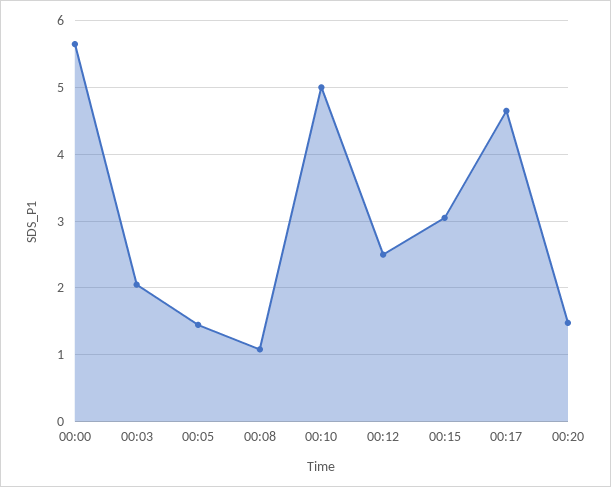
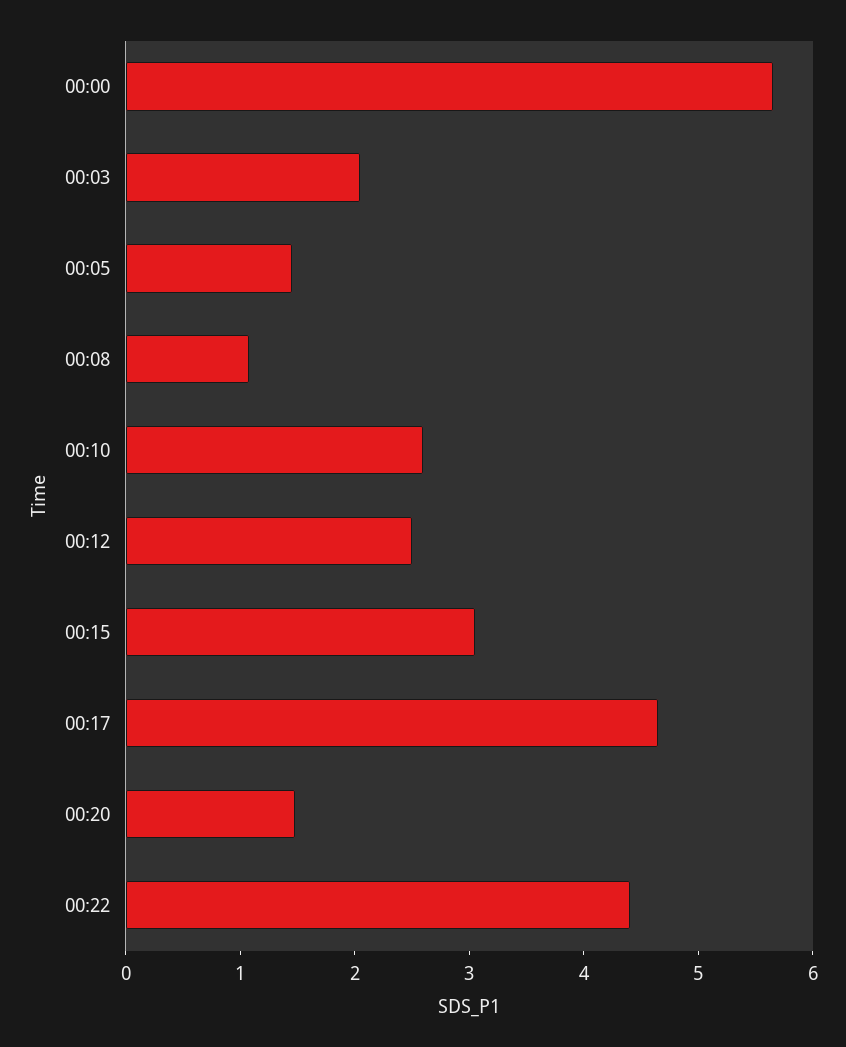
00:10: 5 -> 2.6
00:22: none -> 4.4

